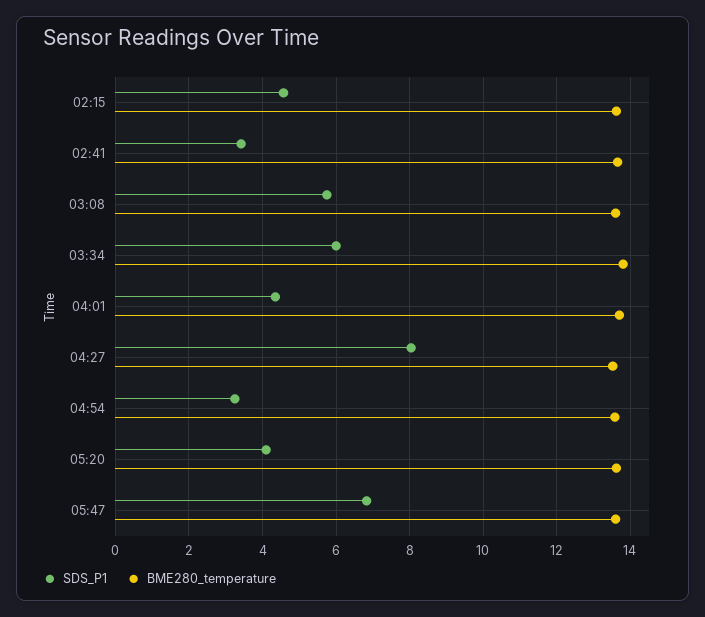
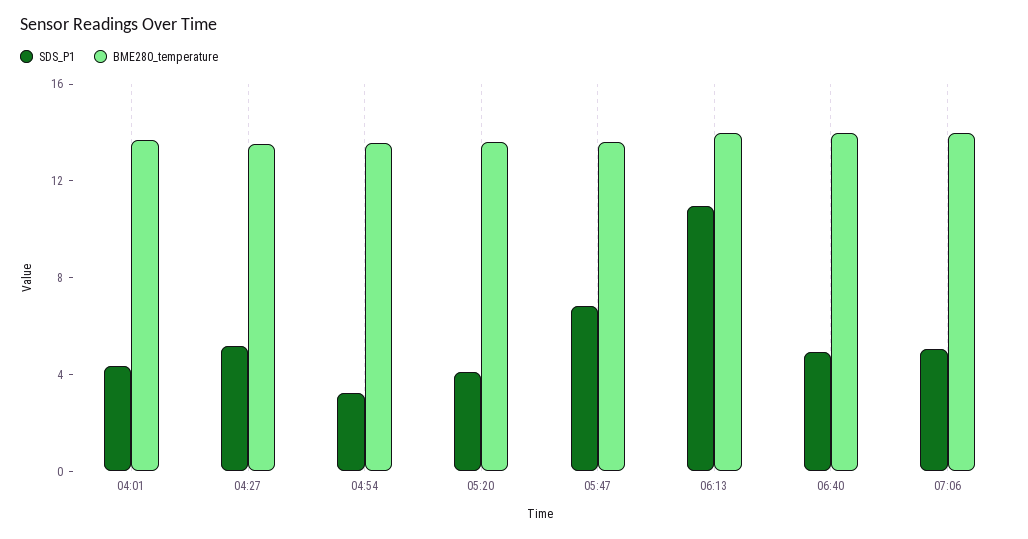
SDS_P1, 02:15: 4.6 -> none
BME280_temperature, 02:15: 13.6 -> none
SDS_P1, 02:41: 3.4 -> none
BME280_temperature, 02:41: 13.6 -> none
SDS_P1, 03:08: 5.8 -> none
BME280_temperature, 03:08: 13.6 -> none
SDS_P1, 03:34: 6 -> none
BME280_temperature, 03:34: 13.8 -> none
SDS_P1, 04:27: 8 -> 5
SDS_P1, 06:13: none -> 11
BME280_temperature, 06:13: none -> 14
SDS_P1, 06:40: none -> 5
BME280_temperature, 06:40: none -> 14
SDS_P1, 07:06: none -> 5
BME280_temperature, 07:06: none -> 14

